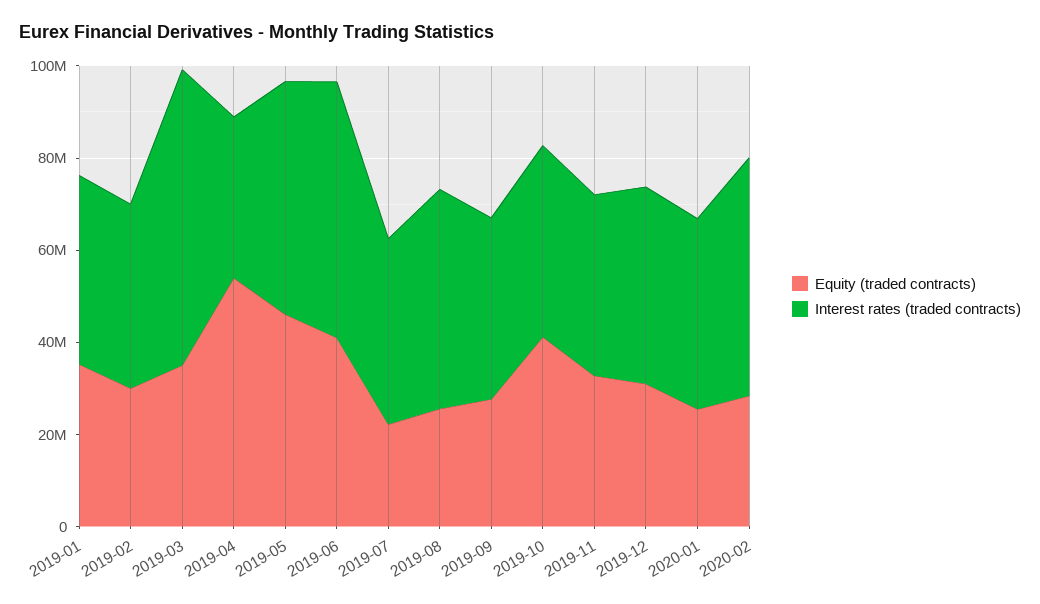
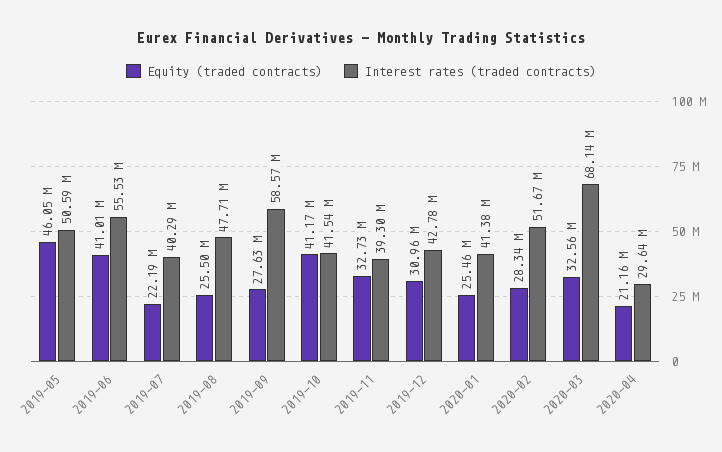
Equity (traded contracts), 2019-01: 35000000 -> none
Interest rates (traded contracts), 2019-01: 40000000 -> none
Equity (traded contracts), 2019-02: 30000000 -> none
Interest rates (traded contracts), 2019-02: 40000000 -> none
Equity (traded contracts), 2019-03: 35000000 -> none
Interest rates (traded contracts), 2019-03: 65000000 -> none
Equity (traded contracts), 2019-04: 55000000 -> none
Interest rates (traded contracts), 2019-04: 35000000 -> none
Interest rates (traded contracts), 2019-09: 40000000 -> 58570000
Equity (traded contracts), 2020-03: none -> 32560000
Interest rates (traded contracts), 2020-03: none -> 68140000
Equity (traded contracts), 2020-04: none -> 21160000
Interest rates (traded contracts), 2020-04: none -> 29640000

